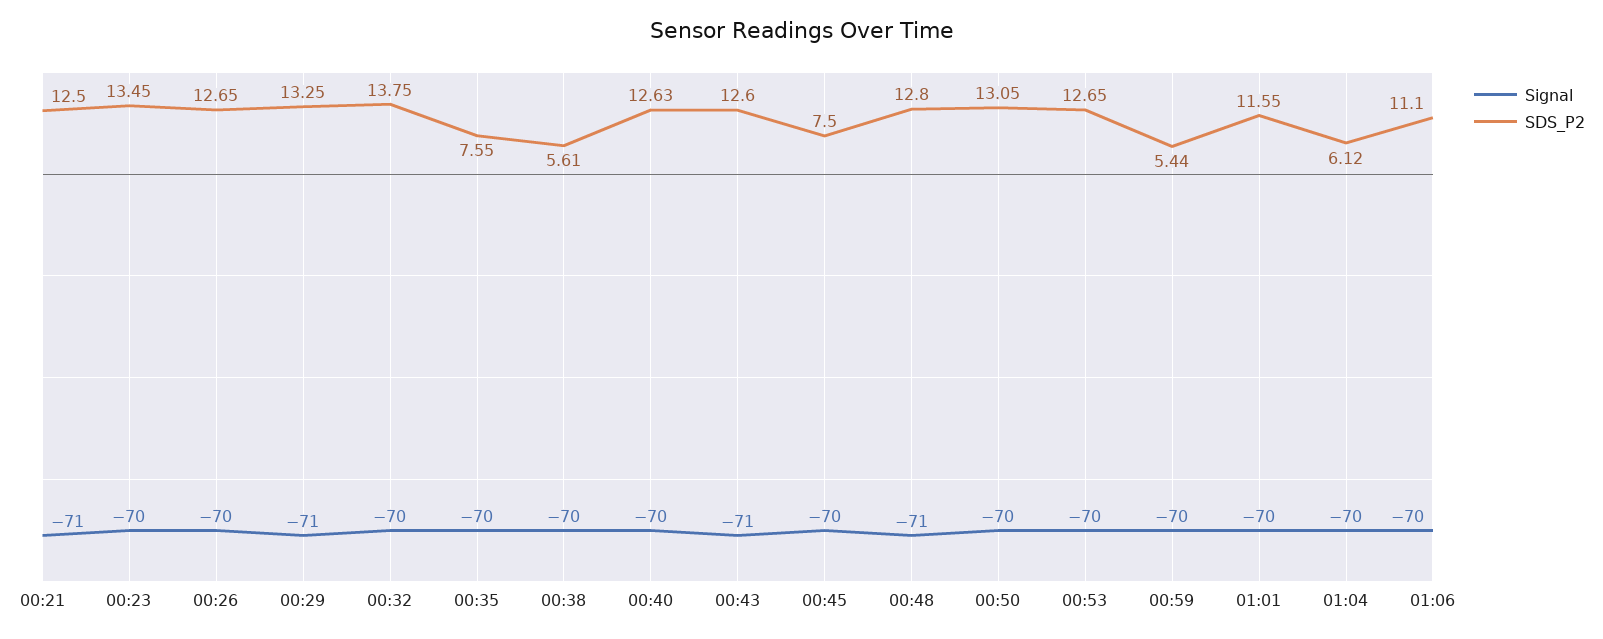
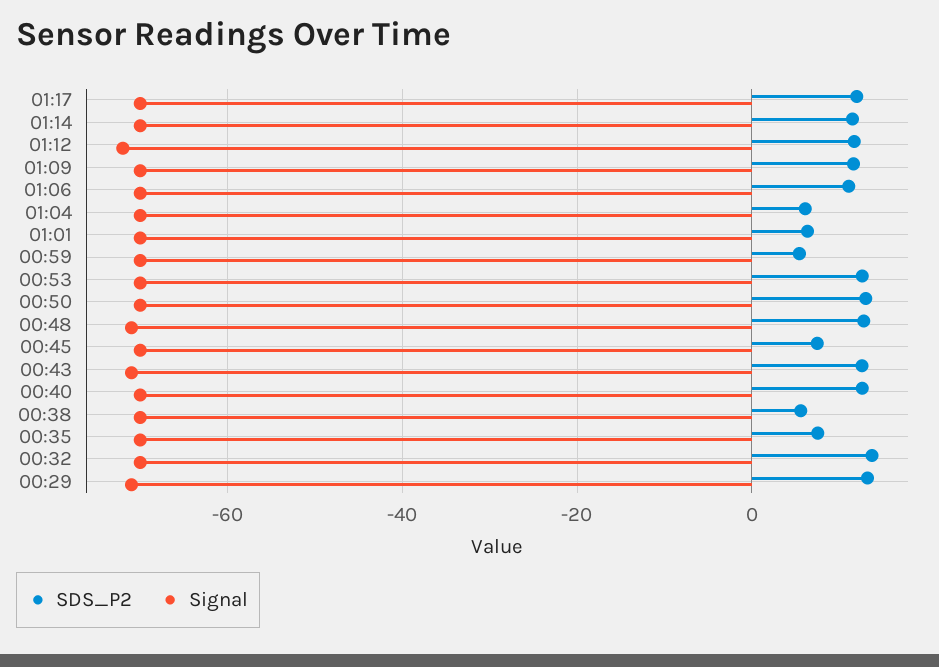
Signal, 00:21: -71 -> none
SDS_P2, 00:21: 12.5 -> none
Signal, 00:23: -70 -> none
SDS_P2, 00:23: 13.45 -> none
Signal, 00:26: -70 -> none
SDS_P2, 00:26: 12.65 -> none
SDS_P2, 01:01: 11.55 -> 6
SDS_P2, 01:17: none -> 12
Signal, 01:17: none -> -70
SDS_P2, 01:14: none -> 12
Signal, 01:14: none -> -70
SDS_P2, 01:12: none -> 12
Signal, 01:12: none -> -72
SDS_P2, 01:09: none -> 12
Signal, 01:09: none -> -70

